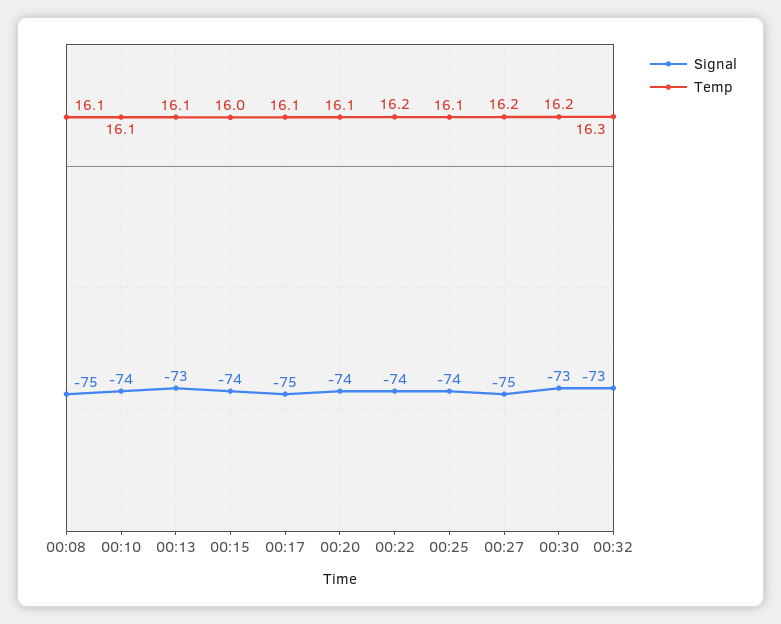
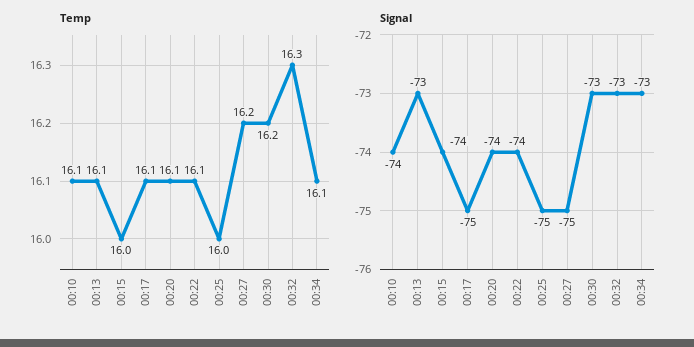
Signal, 00:08: -75 -> none
Temp, 00:08: 16.1 -> none
Temp, 00:22: 16.2 -> 16.1
Signal, 00:25: -74 -> -75
Temp, 00:25: 16.1 -> 16
Temp, 00:34: none -> 16.1
Signal, 00:34: none -> -73

